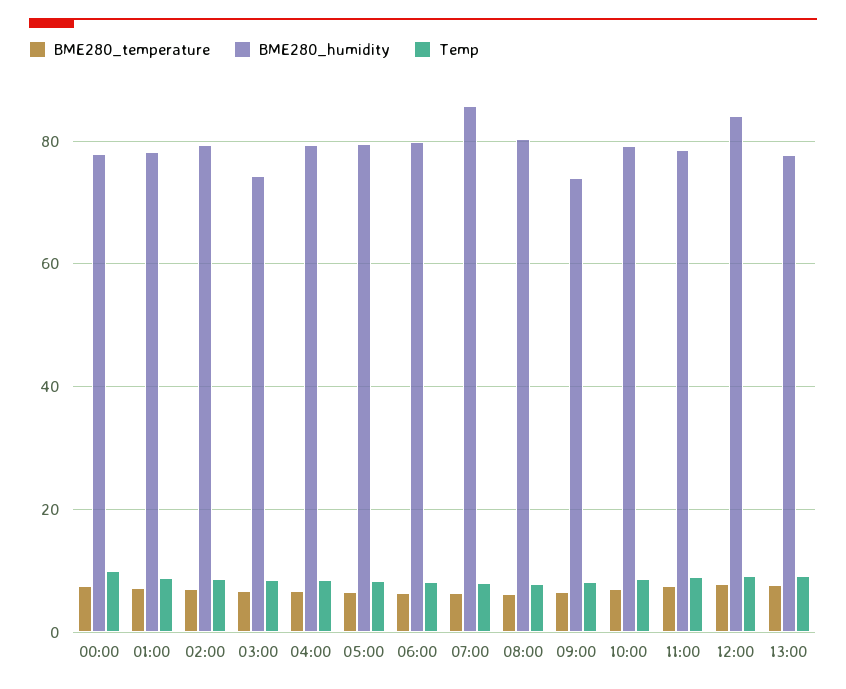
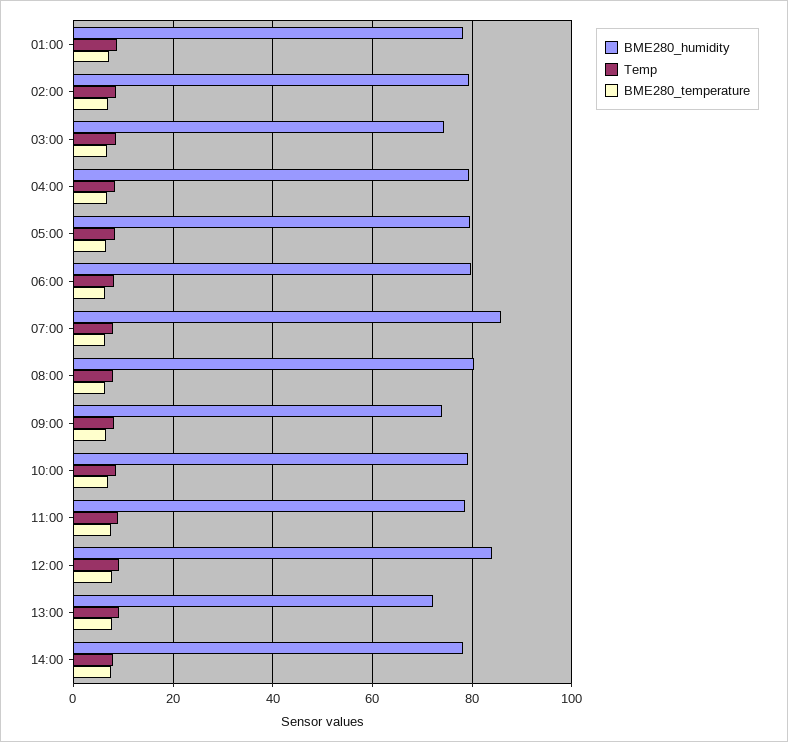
BME280_temperature, 00:00: 8 -> none
BME280_humidity, 00:00: 78 -> none
Temp, 00:00: 10 -> none
BME280_humidity, 13:00: 78 -> 72
BME280_humidity, 14:00: none -> 78
Temp, 14:00: none -> 8
BME280_temperature, 14:00: none -> 8

